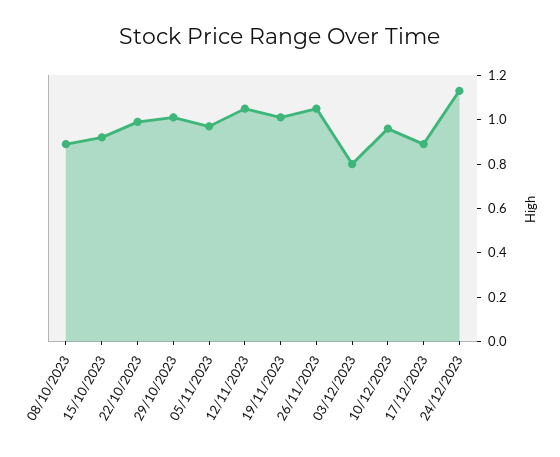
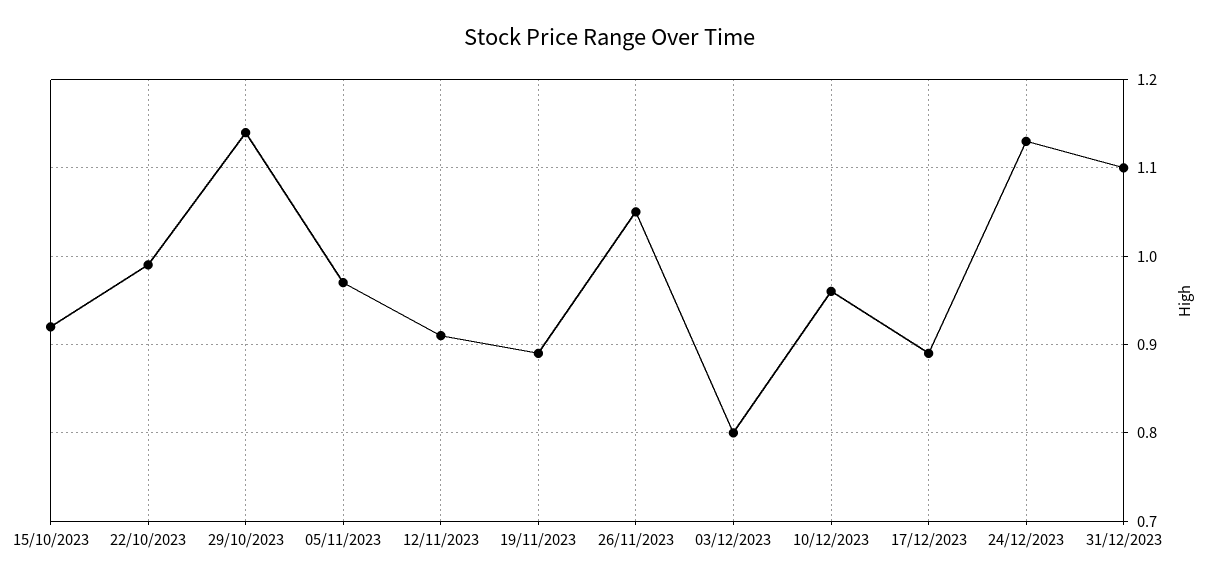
08/10/2023: 0.9 -> none
29/10/2023: 1 -> 1.14
12/11/2023: 1.05 -> 0.91
19/11/2023: 1 -> 0.89
31/12/2023: none -> 1.1

